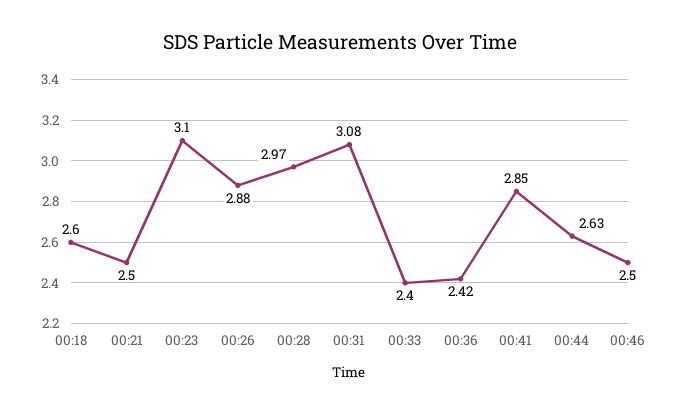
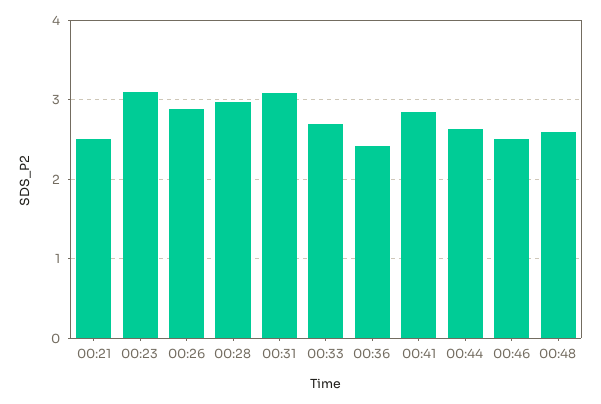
00:18: 2.6 -> none
00:33: 2.4 -> 2.7
00:48: none -> 2.6

